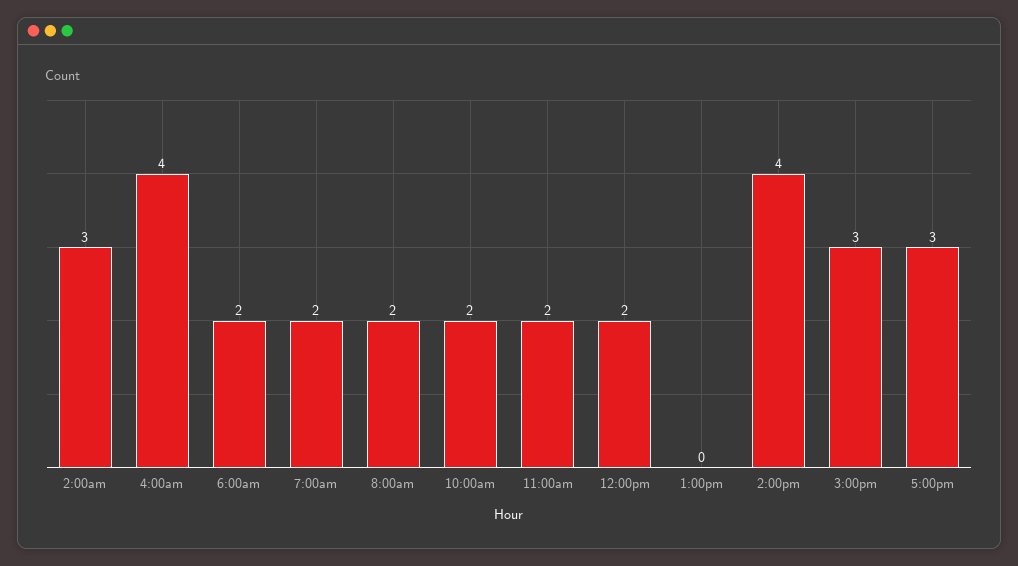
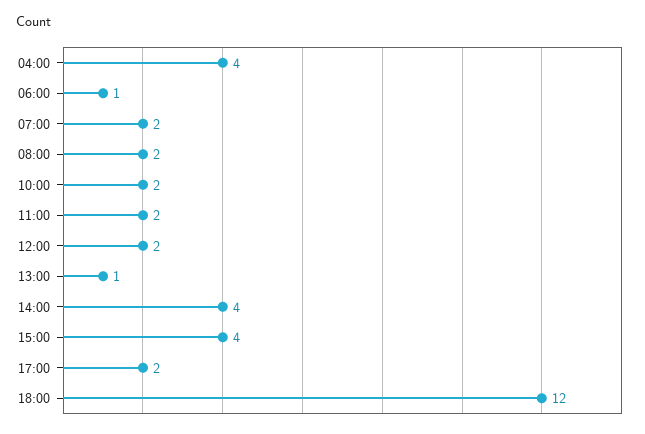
2:00am: 3 -> none
6:00am: 2 -> 1
1:00pm: 0 -> 1
3:00pm: 3 -> 4
5:00pm: 3 -> 2
18:00: none -> 12

